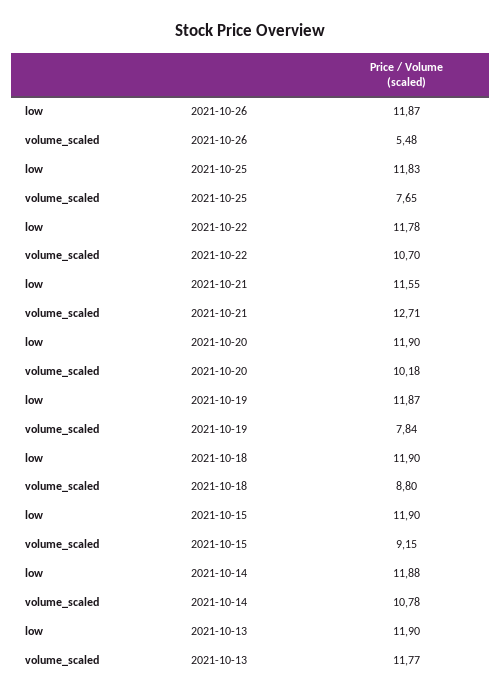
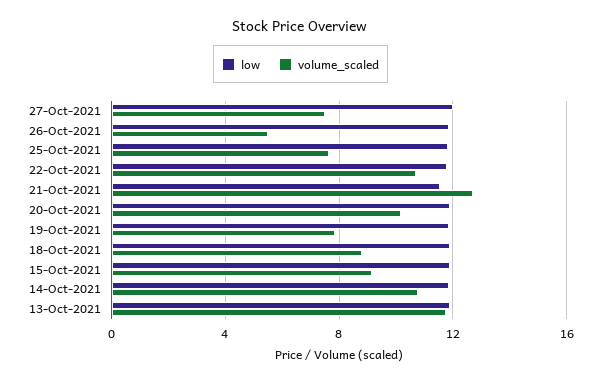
low, 27-Oct-2021: none -> 12
volume_scaled, 27-Oct-2021: none -> 7.5

